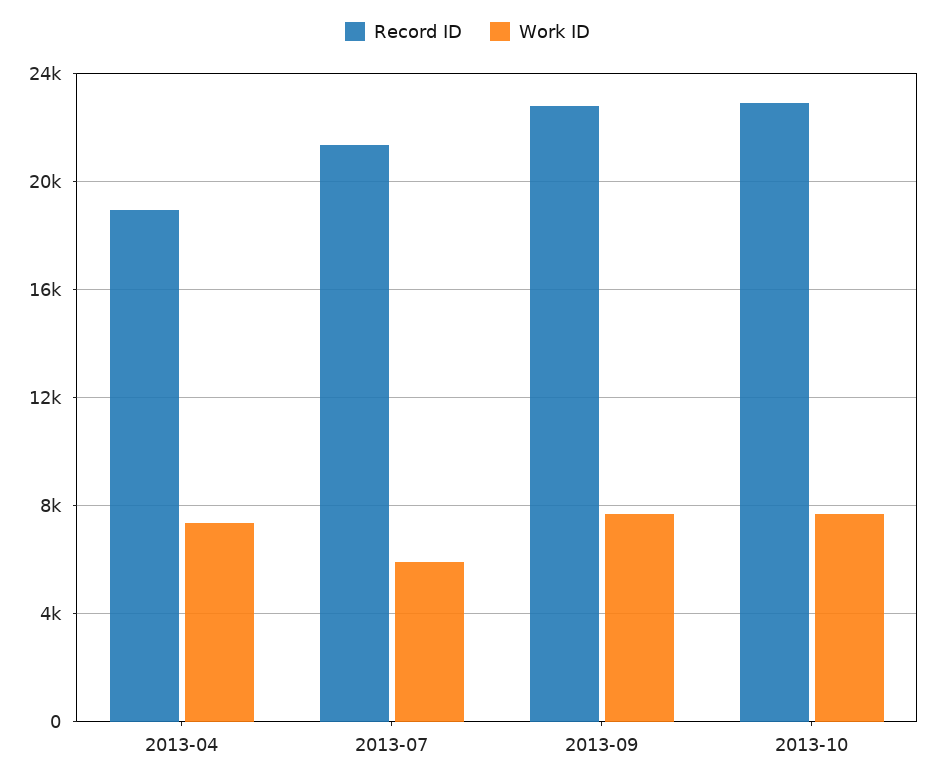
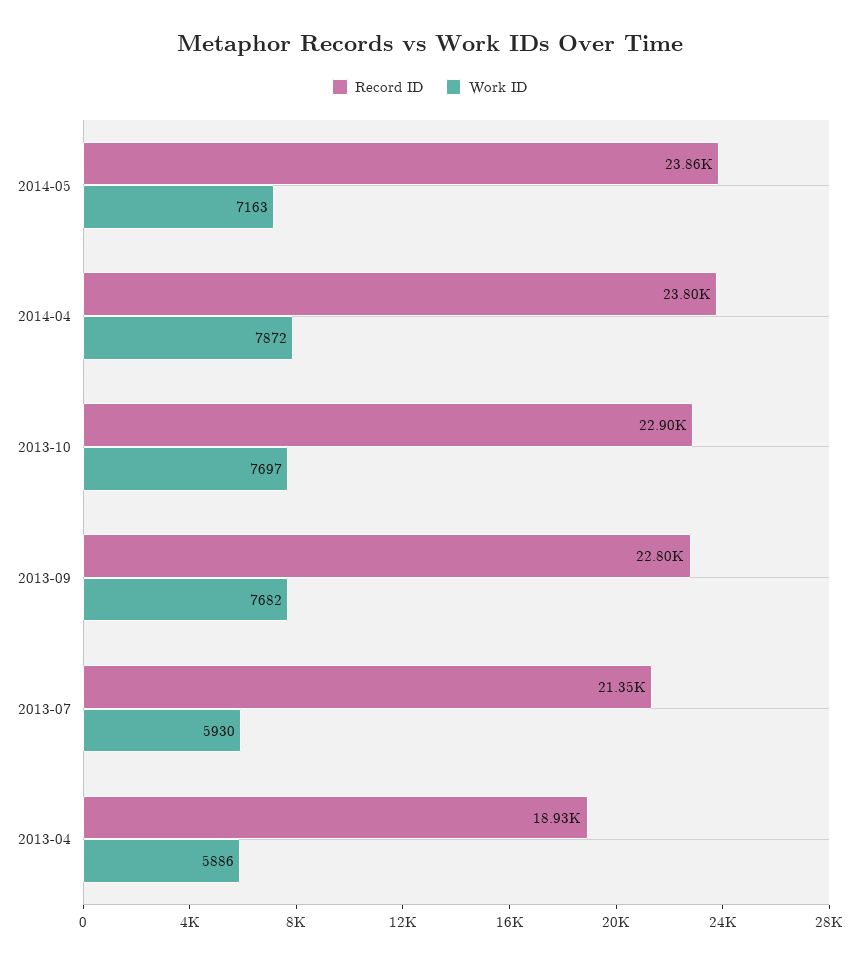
Work ID, 2013-04: 7500 -> 5886
Record ID, 2014-05: none -> 23860
Work ID, 2014-05: none -> 7163
Record ID, 2014-04: none -> 23800
Work ID, 2014-04: none -> 7872

